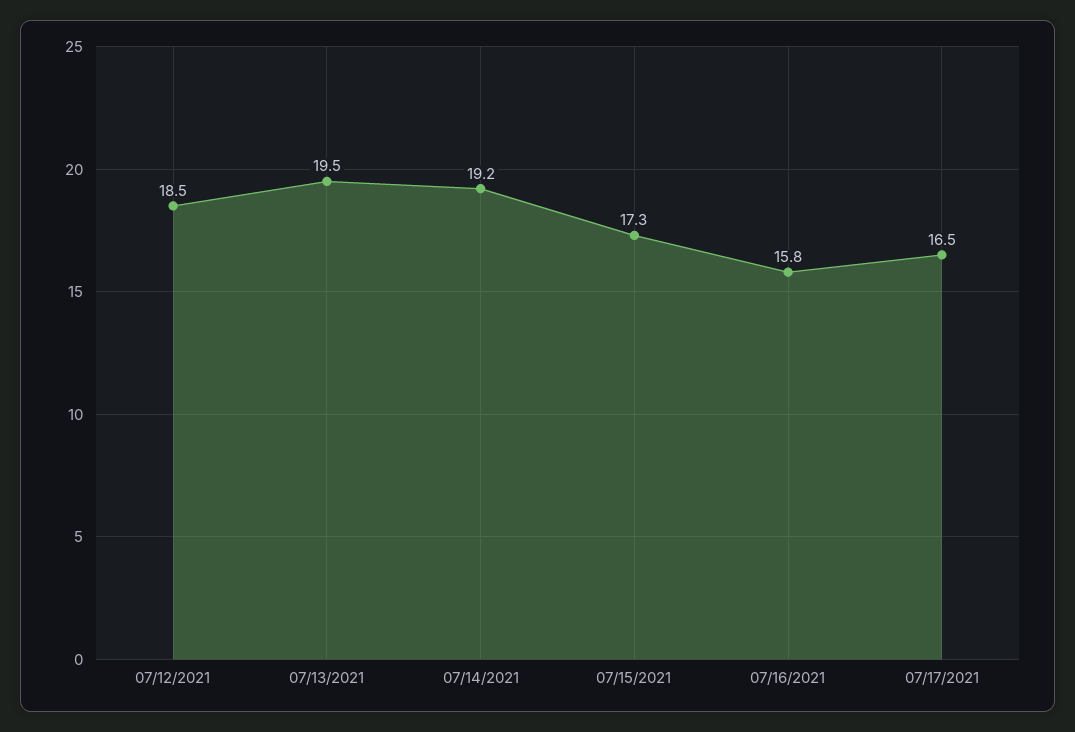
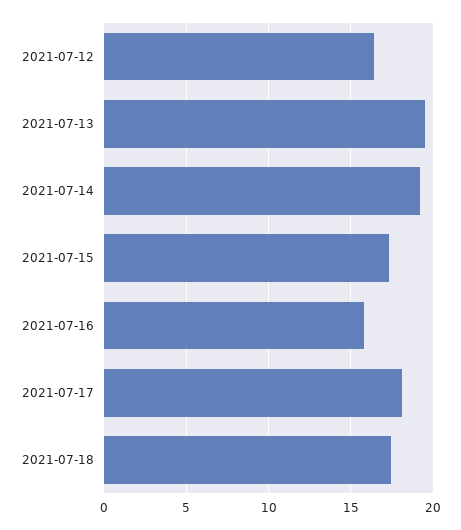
07/12/2021: 18.5 -> 16.5
07/17/2021: 16.5 -> 18
2021-07-18: none -> 17.5

